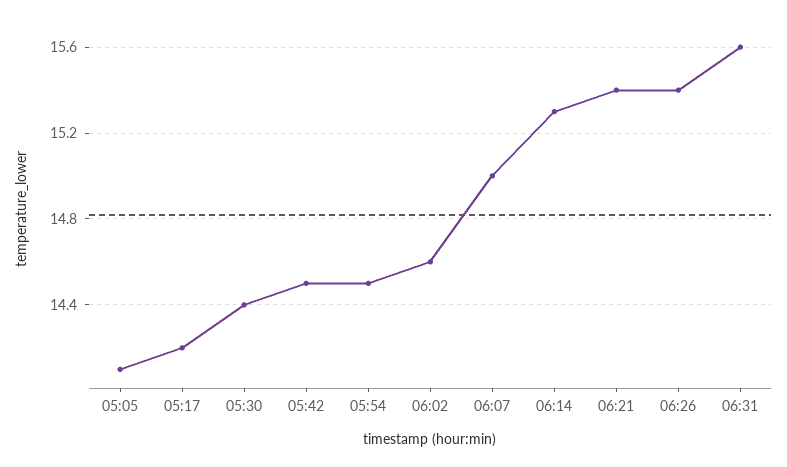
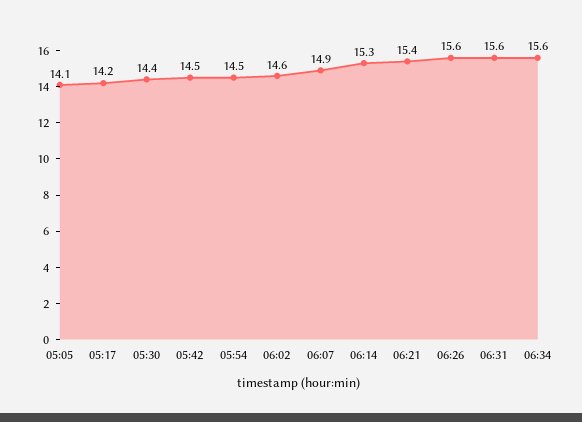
06:07: 15 -> 14.9
06:26: 15.4 -> 15.6
06:34: none -> 15.6

